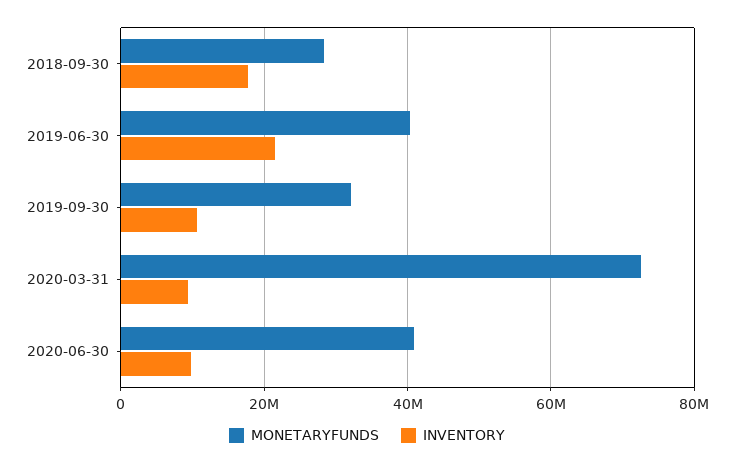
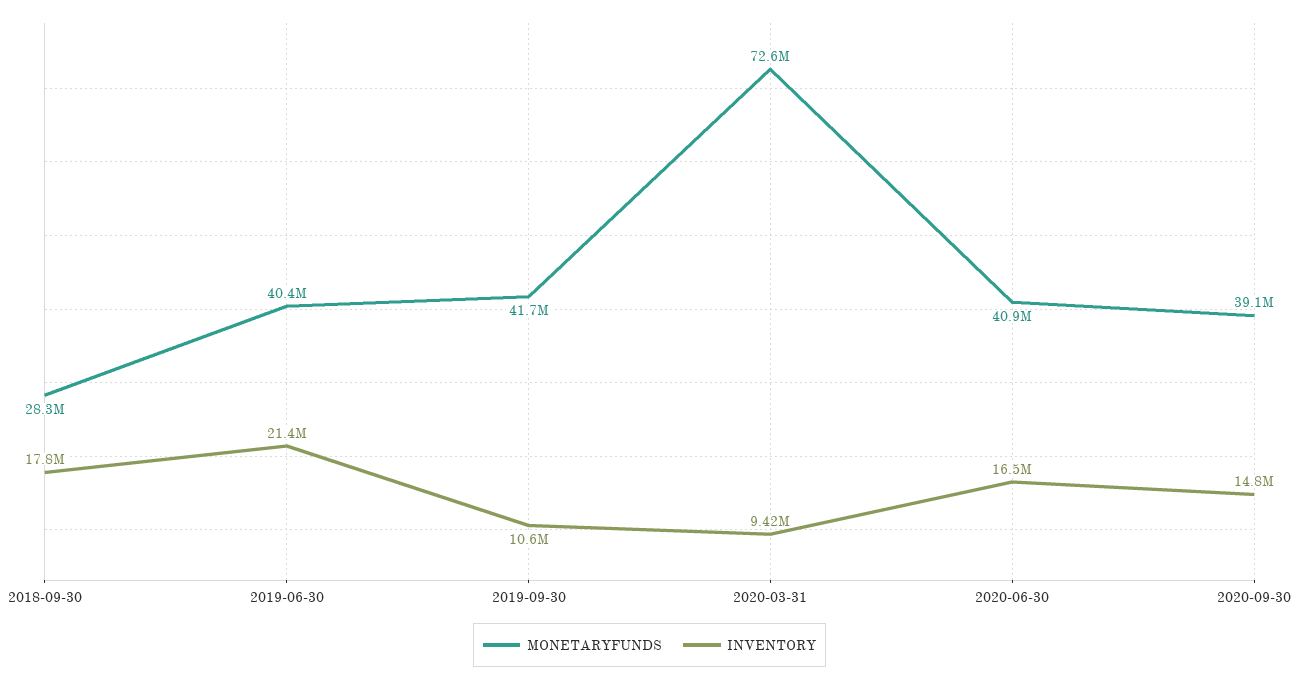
MONETARYFUNDS, 2019-09-30: 32000000 -> 41700000
INVENTORY, 2020-06-30: 10000000 -> 16500000
MONETARYFUNDS, 2020-09-30: none -> 39100000
INVENTORY, 2020-09-30: none -> 14800000

